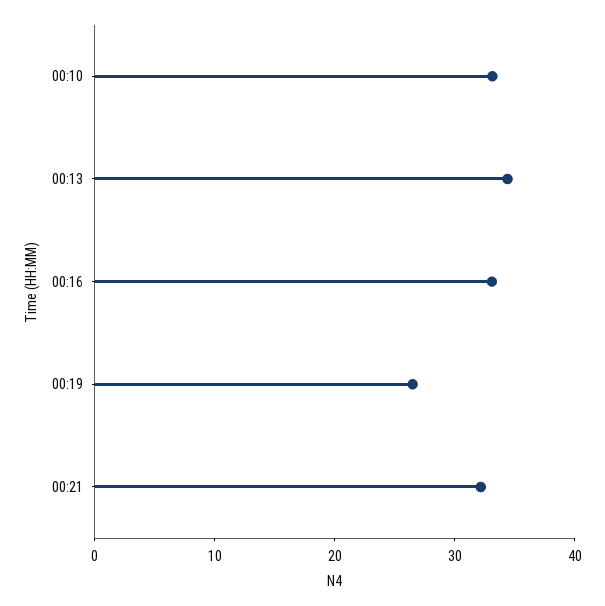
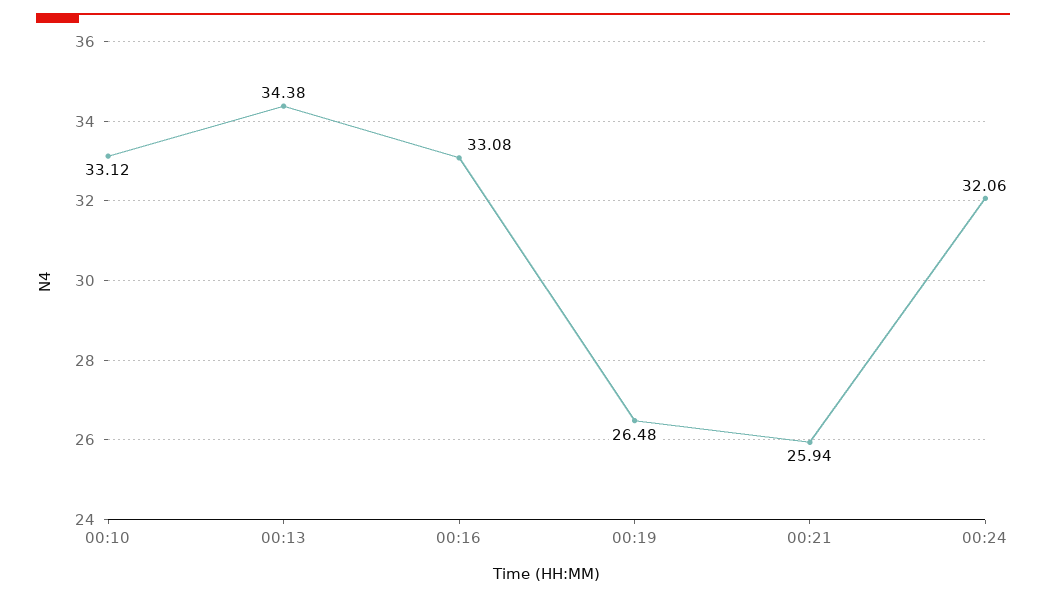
00:21: 32 -> 25.94
00:24: none -> 32.06

